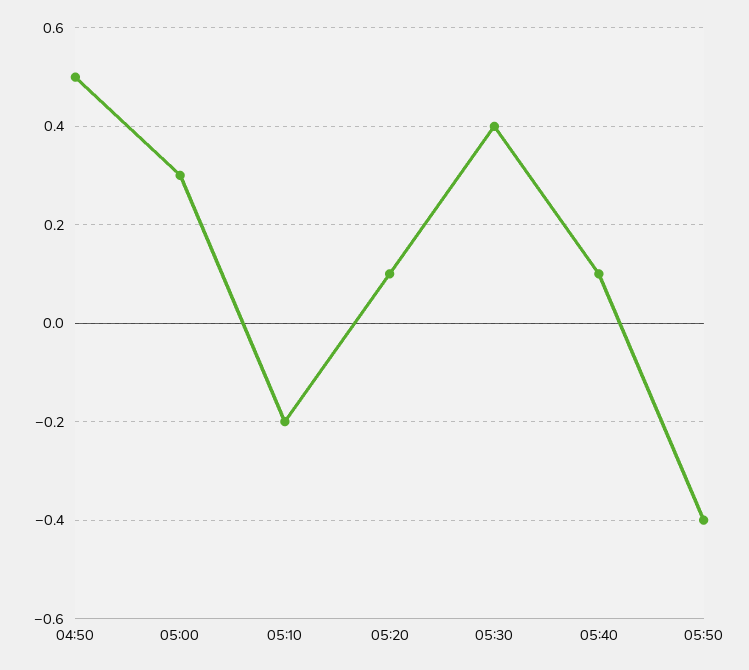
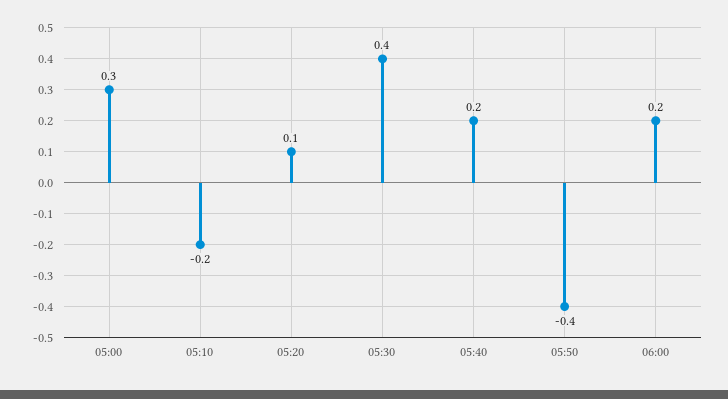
04:50: 0.5 -> none
05:40: 0.1 -> 0.2
06:00: none -> 0.2

